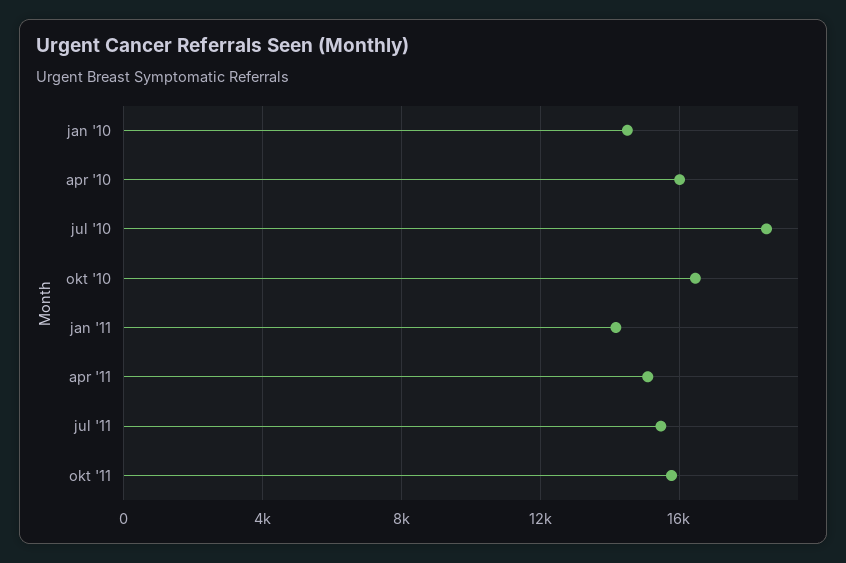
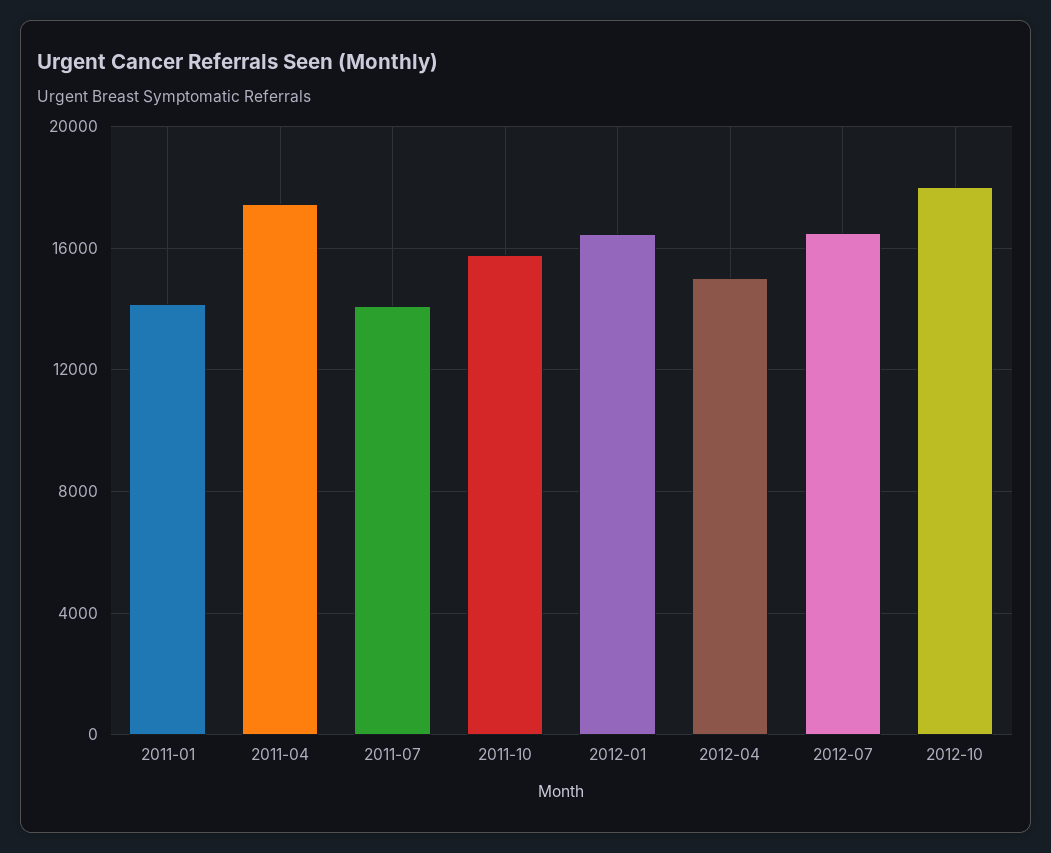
jan '10: 14500 -> none
apr '10: 16000 -> none
jul '10: 18500 -> none
okt '10: 16500 -> none
apr '11: 15000 -> 17500
jul '11: 15500 -> 14000
2012-01: none -> 16500
2012-04: none -> 15000
2012-07: none -> 16500
2012-10: none -> 18000

